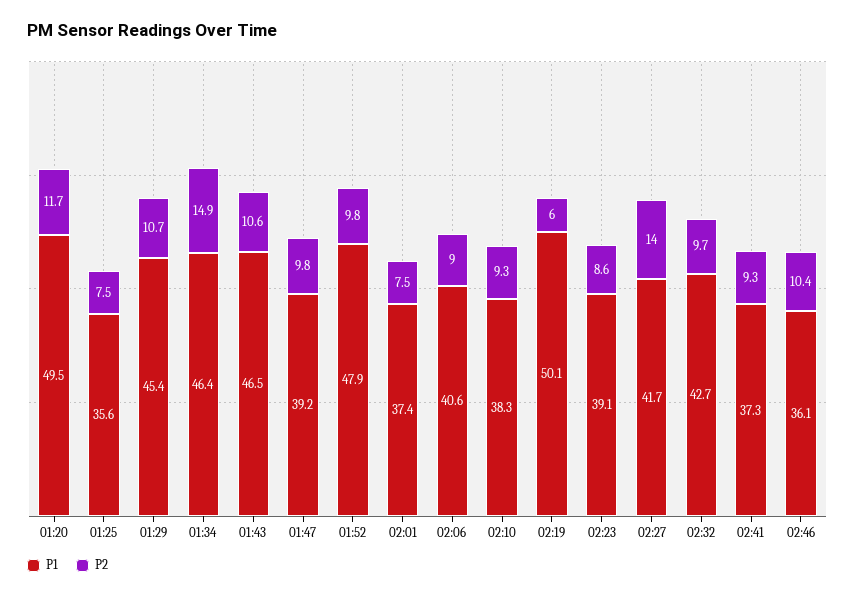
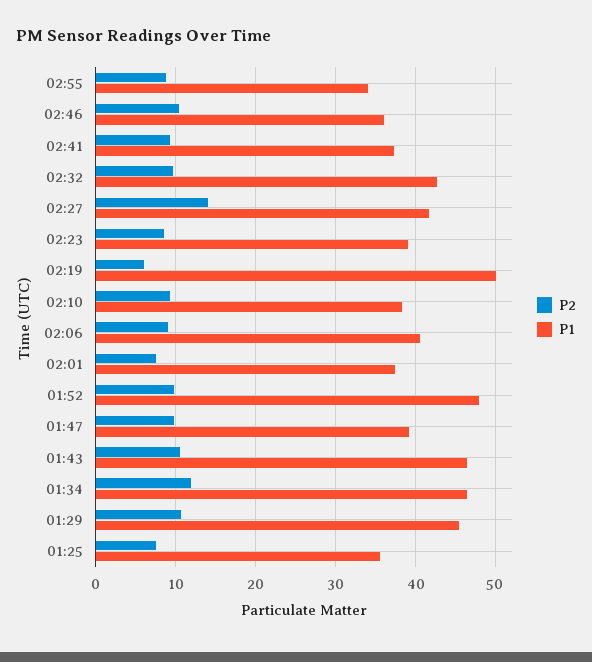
P1, 01:20: 49.5 -> none
P2, 01:20: 11.7 -> none
P2, 01:34: 14.9 -> 12
P2, 02:55: none -> 9
P1, 02:55: none -> 34

